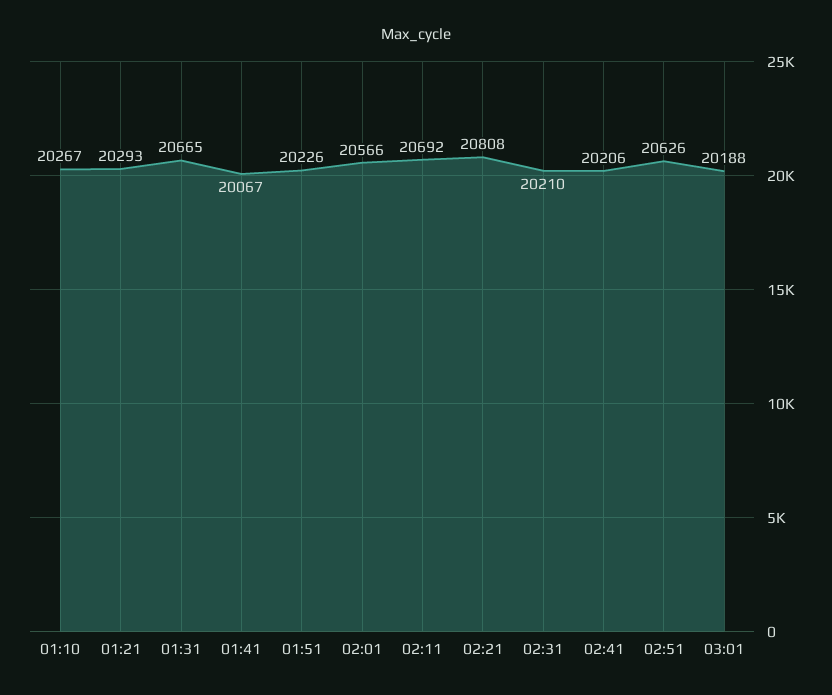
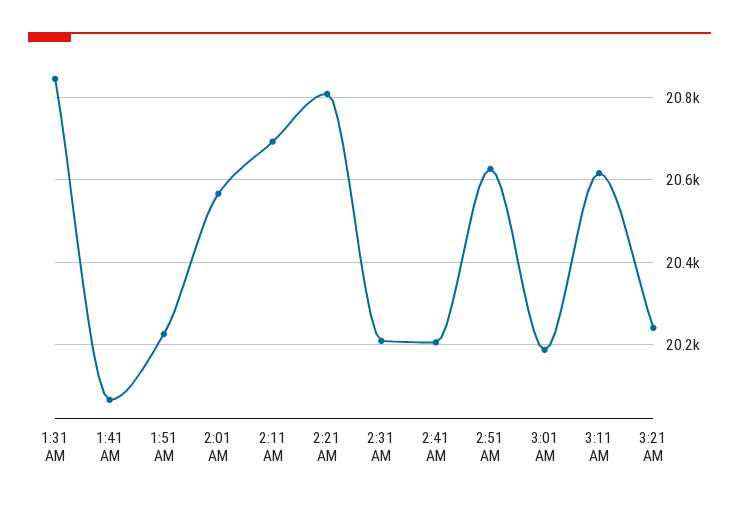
01:10: 20267 -> none
01:21: 20293 -> none
01:31: 20665 -> 20840
3:11 AM: none -> 20620
3:21 AM: none -> 20240

